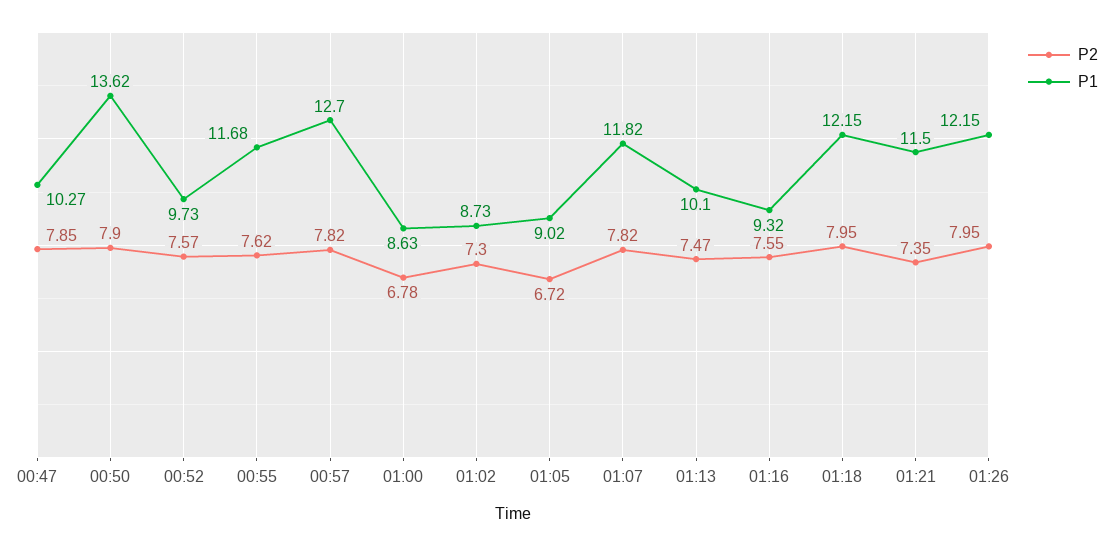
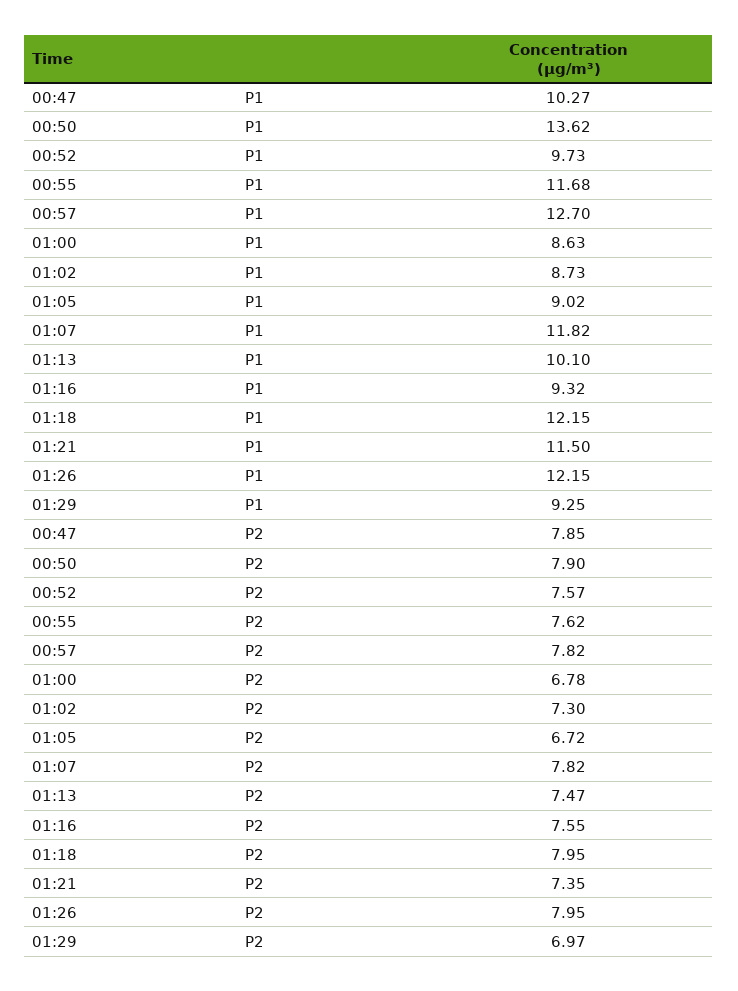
P1, 01:29: none -> 9.25
P2, 01:29: none -> 6.97

